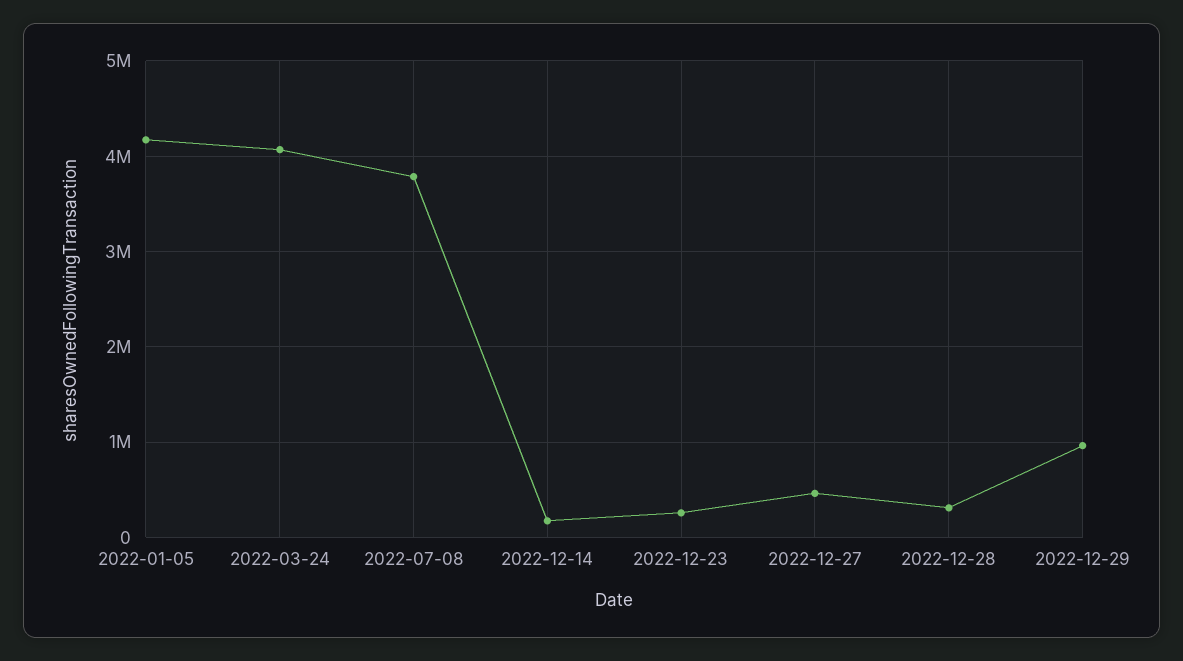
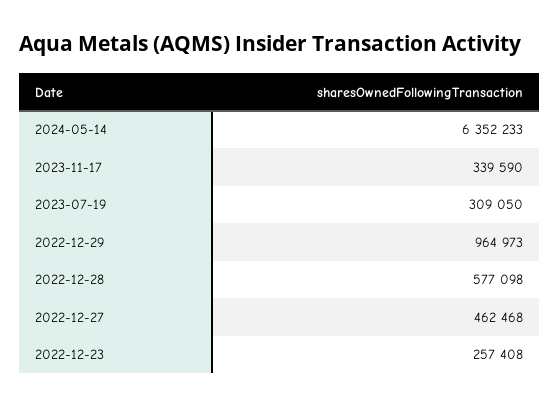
2022-01-05: 4200000 -> none
2022-03-24: 4100000 -> none
2022-07-08: 3800000 -> none
2022-12-14: 200000 -> none
2022-12-28: 300000 -> 577098
2024-05-14: none -> 6352233
2023-11-17: none -> 339590
2023-07-19: none -> 309050

